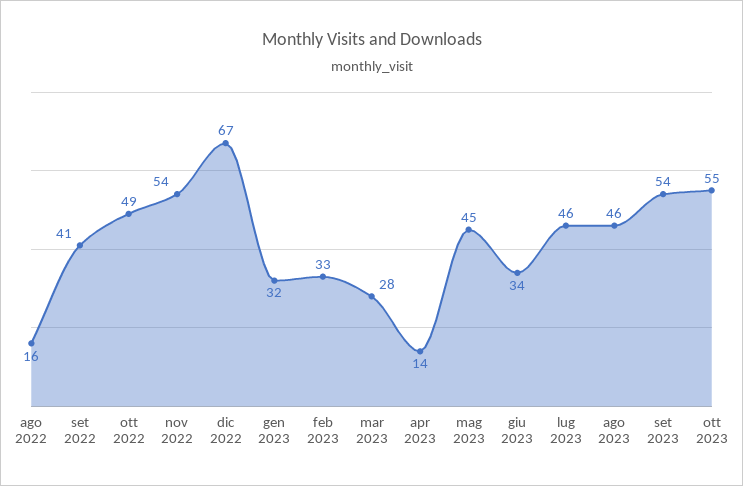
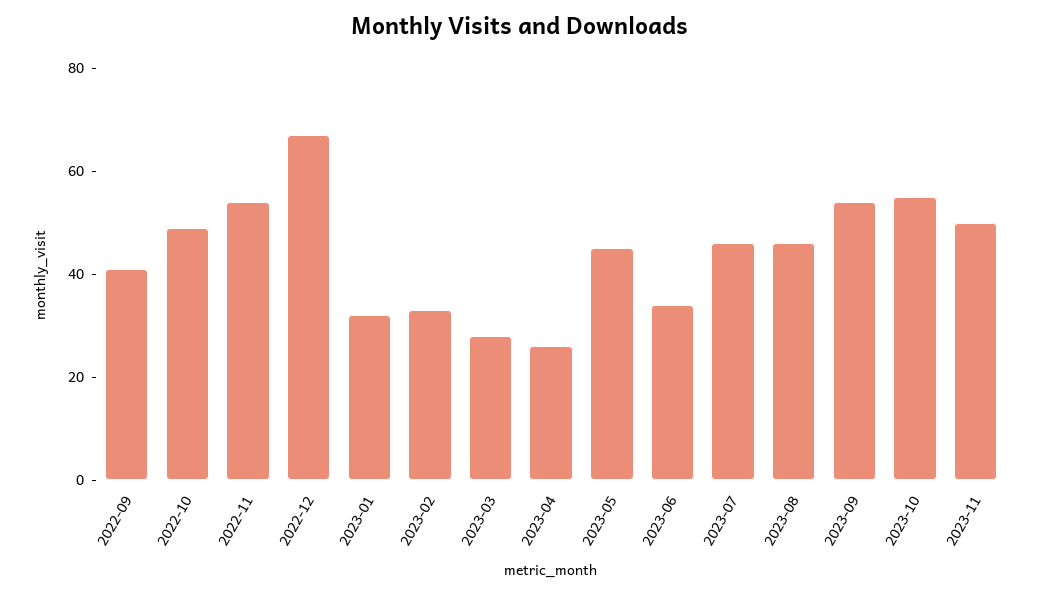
ago 2022: 16 -> none
apr 2023: 14 -> 25
2023-11: none -> 50

